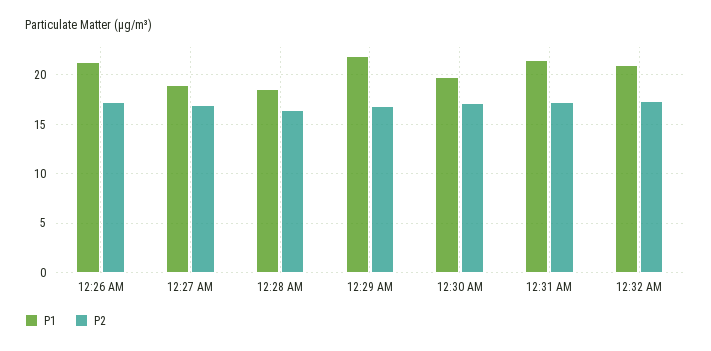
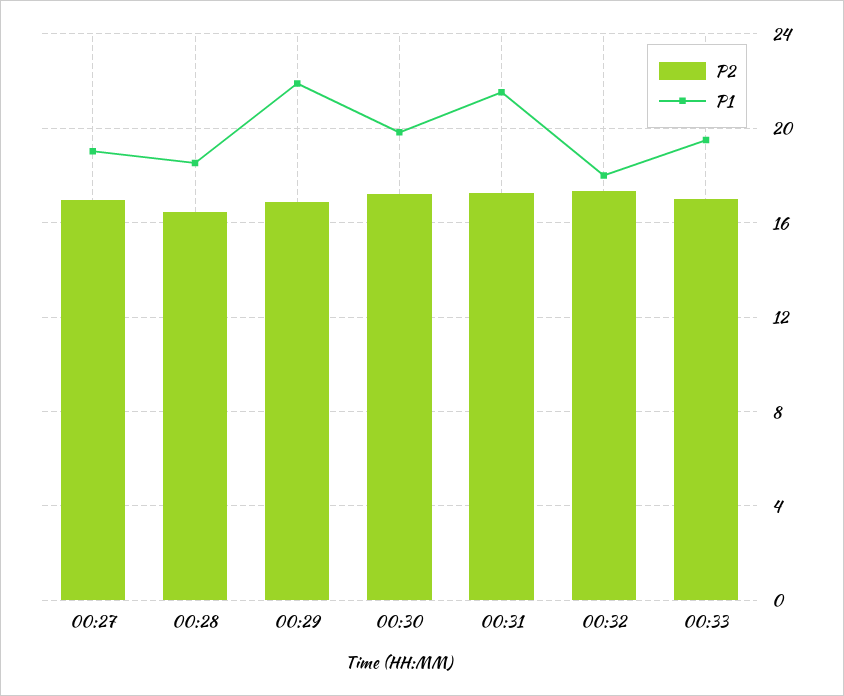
P1, 12:26 AM: 21 -> none
P2, 12:26 AM: 17 -> none
P1, 12:32 AM: 21 -> 18
P2, 00:33: none -> 17
P1, 00:33: none -> 19.5

